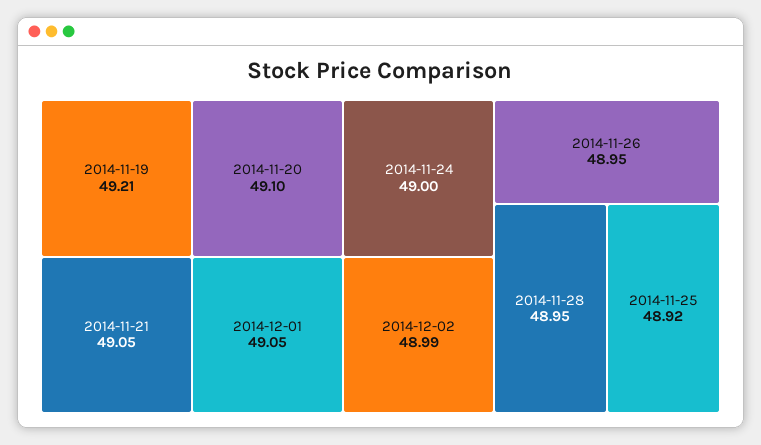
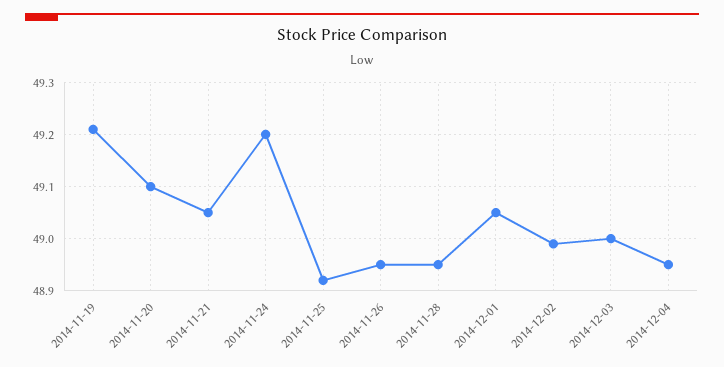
2014-11-24: 49 -> 49.2
2014-12-03: none -> 49
2014-12-04: none -> 48.95

